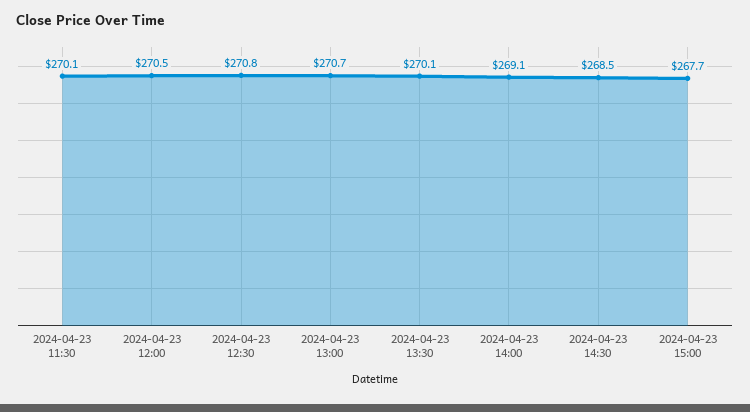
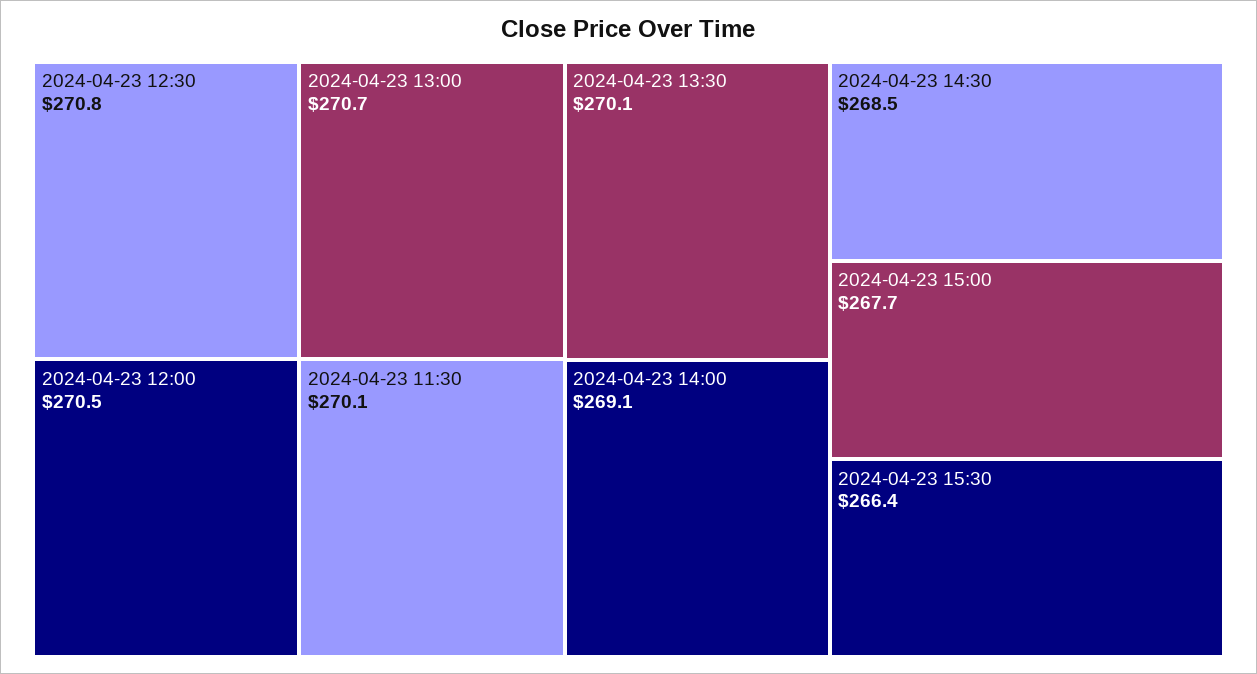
2024-04-23 15:30: none -> 266.4

